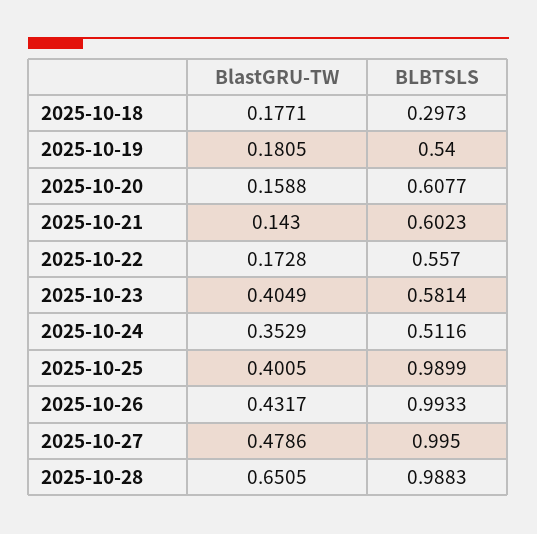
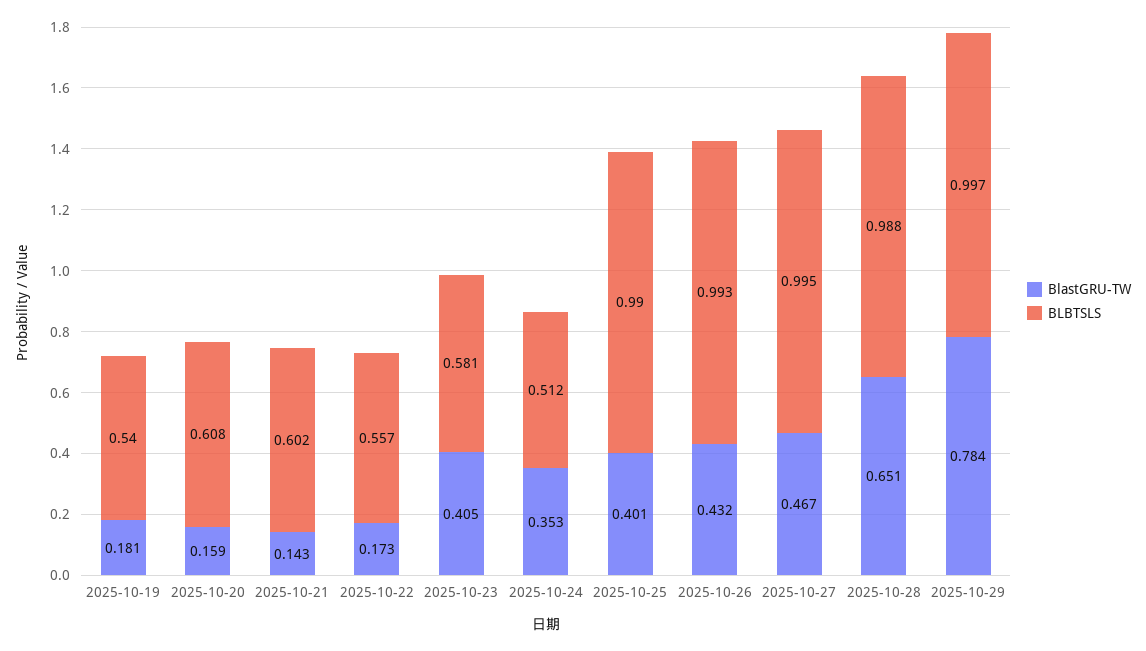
BlastGRU-TW, 2025-10-18: 0.1771 -> none
BLBTSLS, 2025-10-18: 0.2973 -> none
BlastGRU-TW, 2025-10-27: 0.4786 -> 0.467
BlastGRU-TW, 2025-10-29: none -> 0.784
BLBTSLS, 2025-10-29: none -> 0.997

